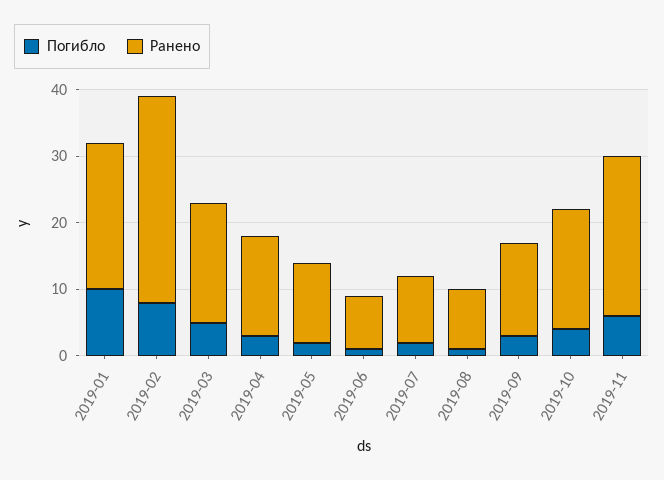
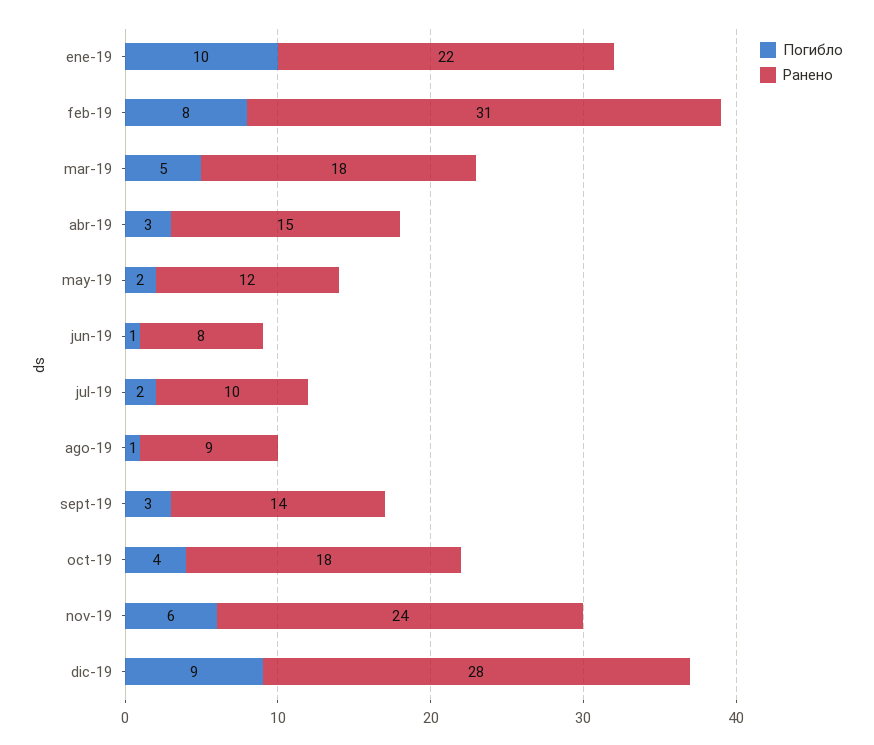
Погибло, dic-19: none -> 9
Ранено, dic-19: none -> 28

